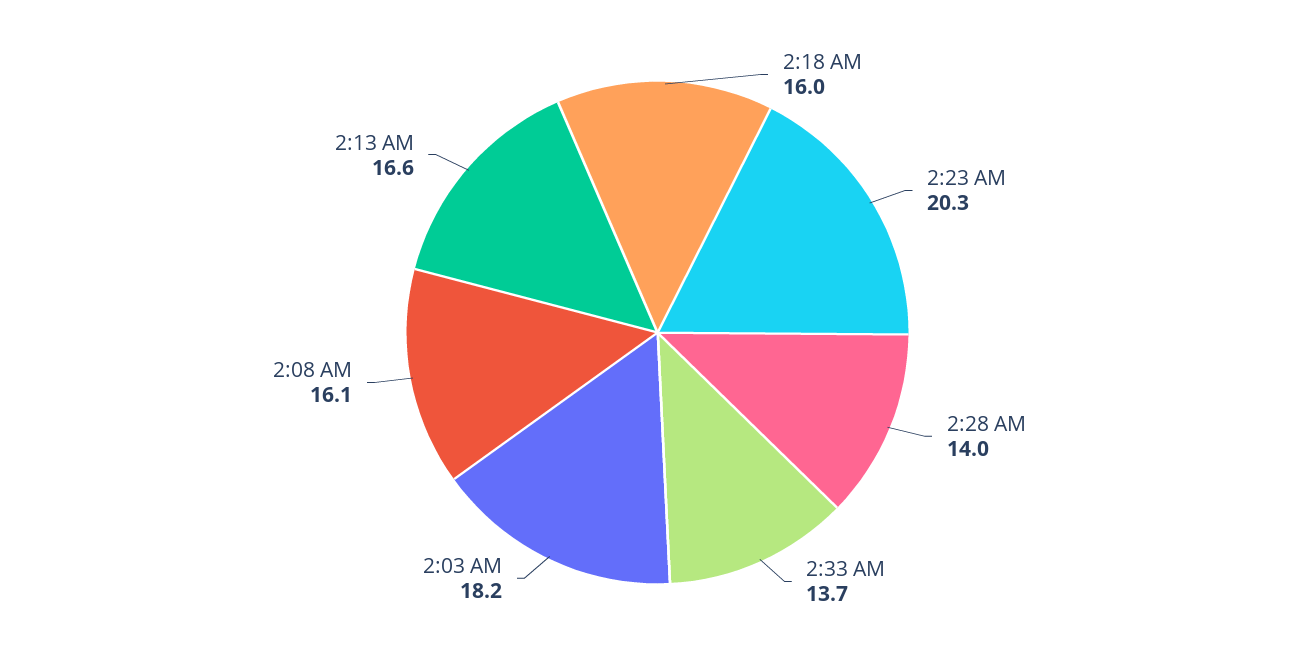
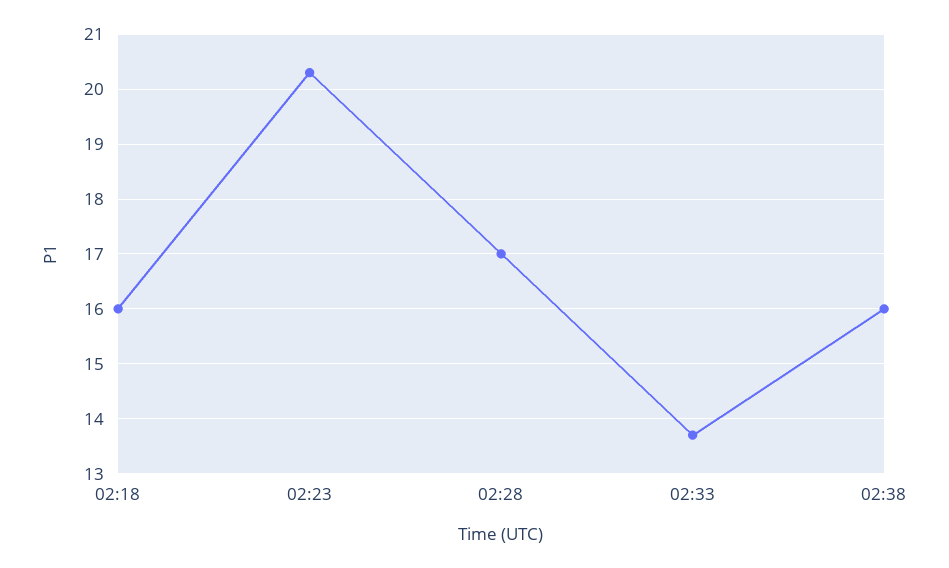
2:28 AM: 14 -> 17
2:03 AM: 18.2 -> none
2:08 AM: 16.1 -> none
2:13 AM: 16.6 -> none
02:38: none -> 16

